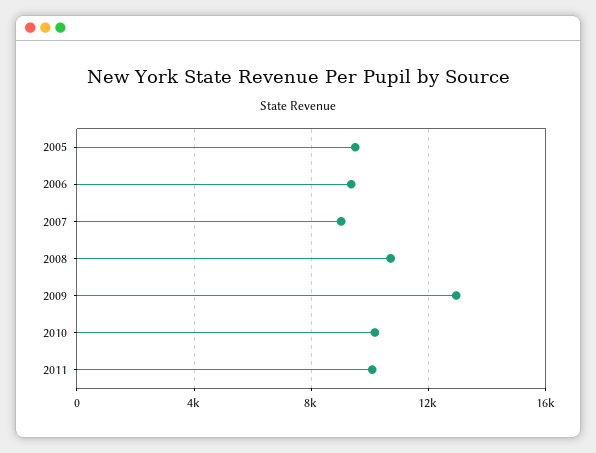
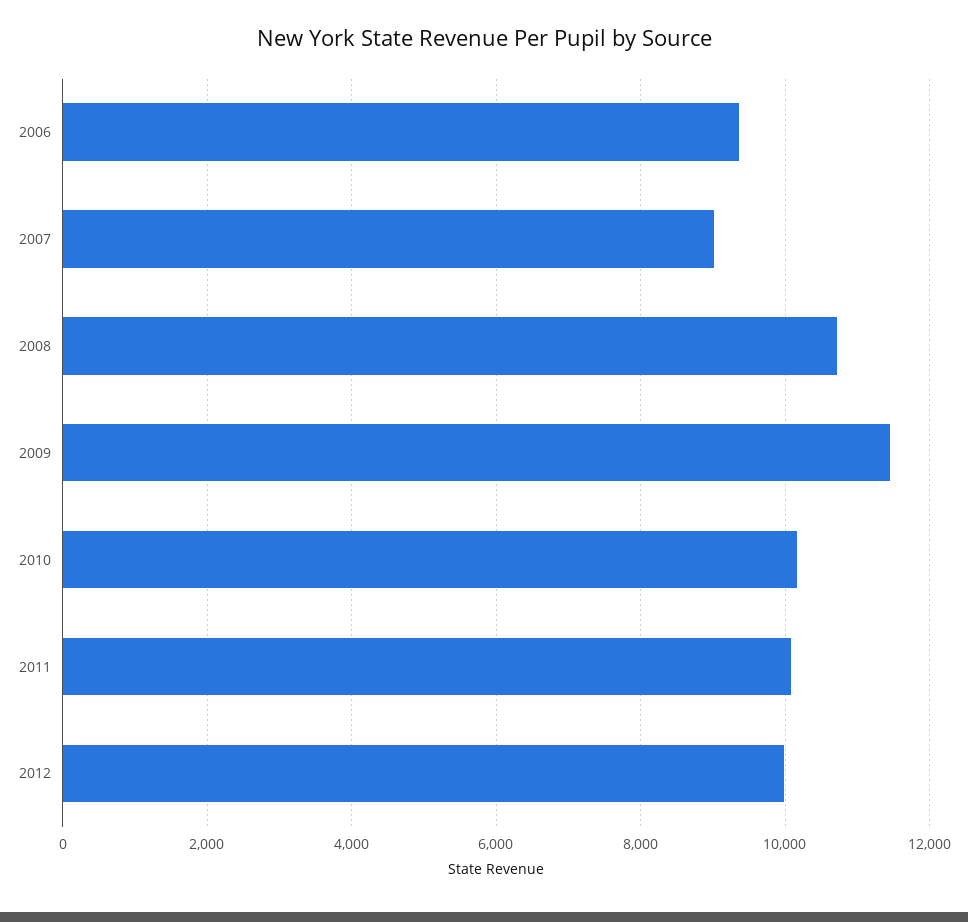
2005: 9500 -> none
2009: 13000 -> 11400
2012: none -> 10000

